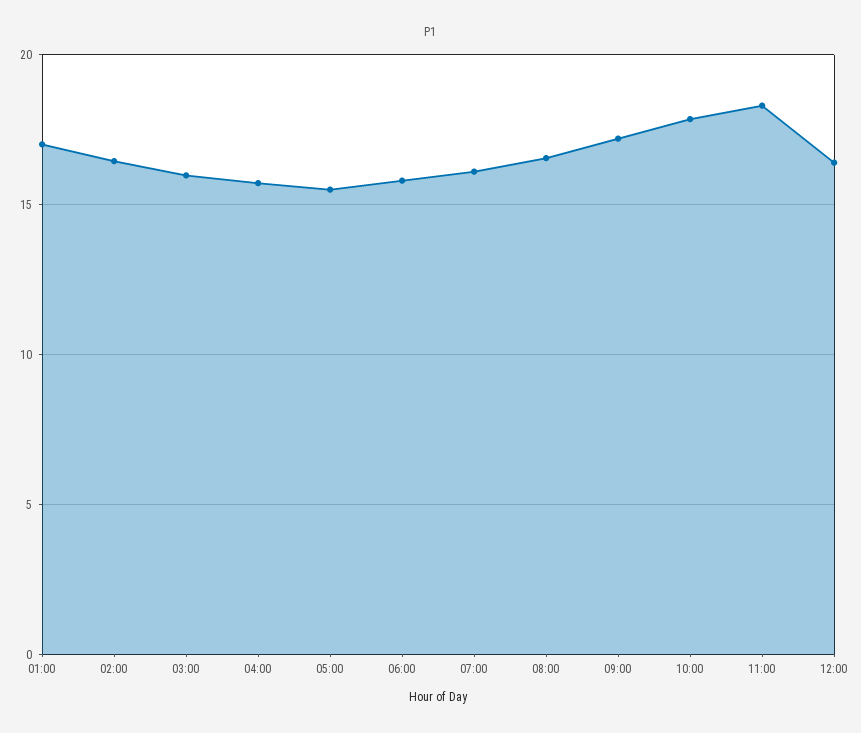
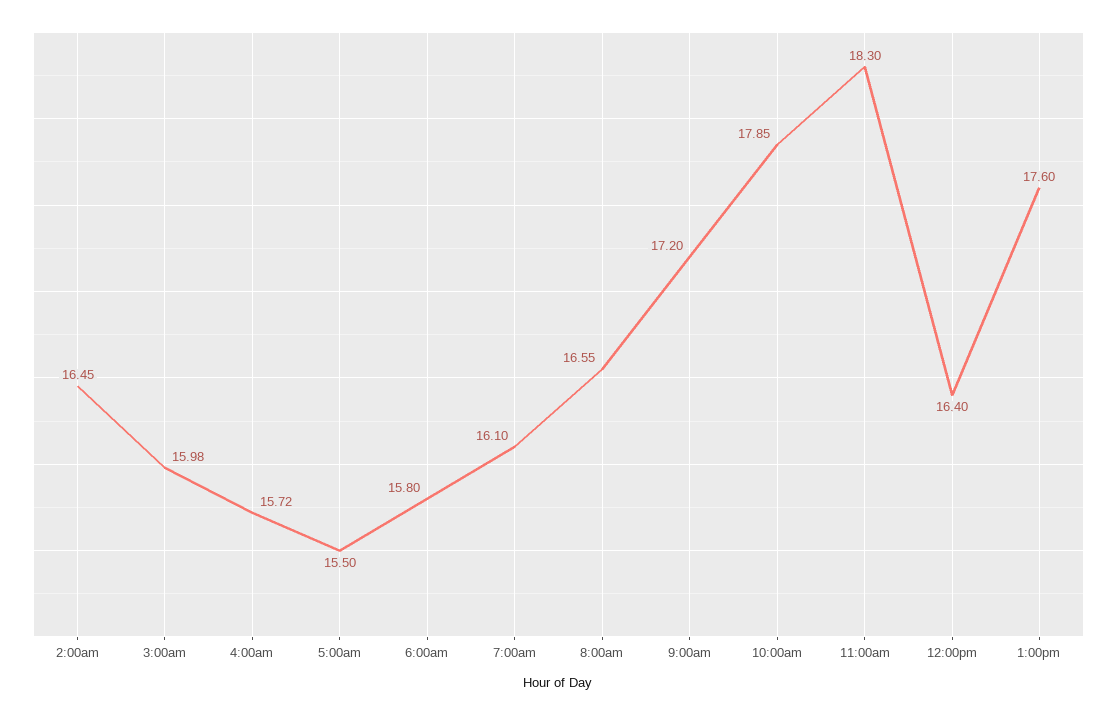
01:00: 17 -> none
1:00pm: none -> 17.6

